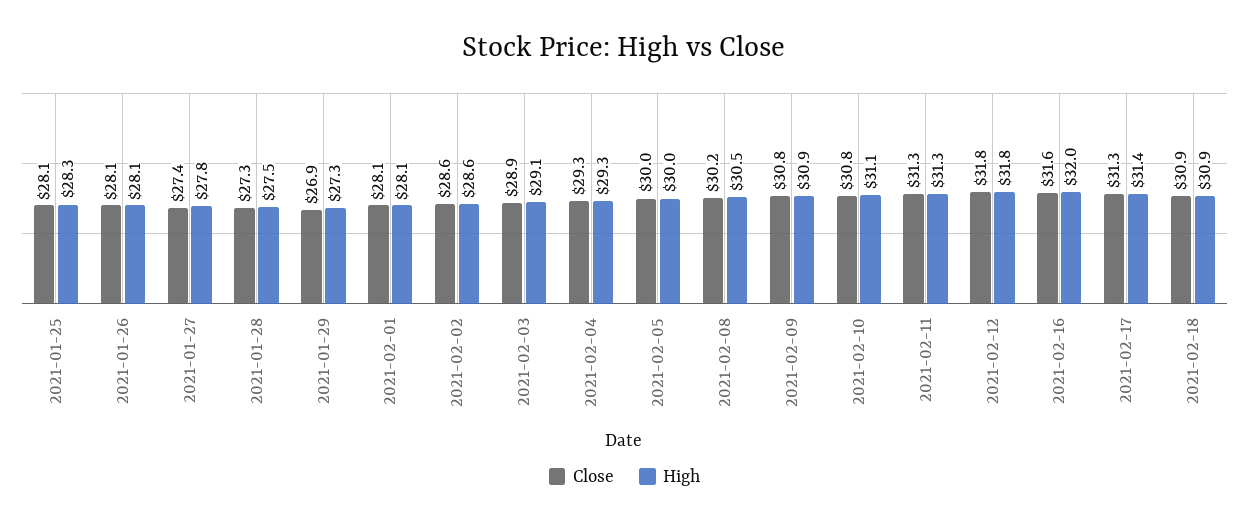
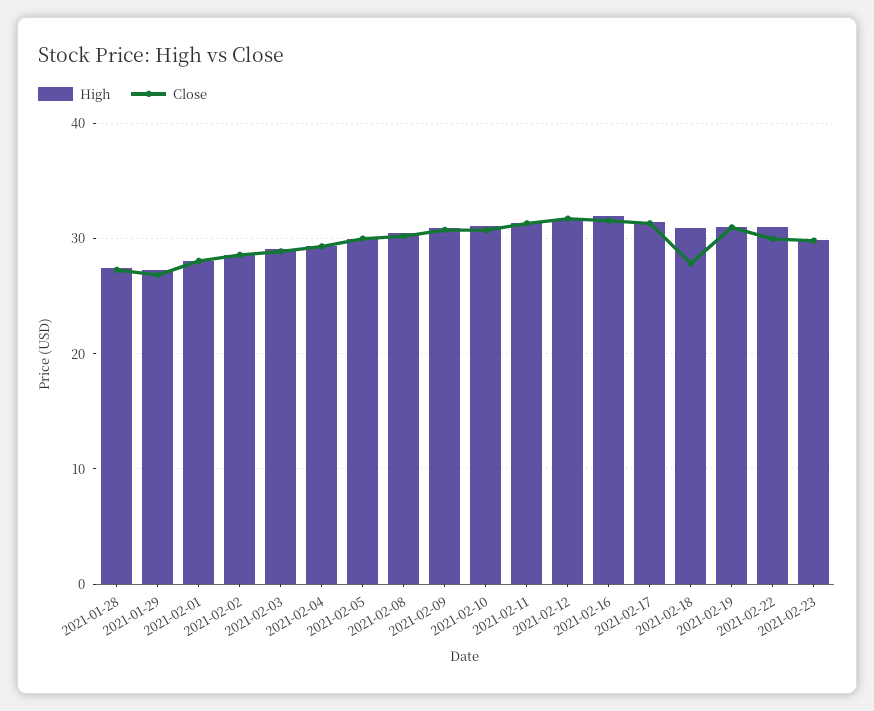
Close, 2021-01-25: 28.1 -> none
High, 2021-01-25: 28.3 -> none
Close, 2021-01-26: 28.1 -> none
High, 2021-01-26: 28.1 -> none
Close, 2021-01-27: 27.4 -> none
High, 2021-01-27: 27.8 -> none
Close, 2021-02-18: 30.9 -> 28
High, 2021-02-19: none -> 31
Close, 2021-02-19: none -> 31
High, 2021-02-22: none -> 31
Close, 2021-02-22: none -> 30
High, 2021-02-23: none -> 30
Close, 2021-02-23: none -> 30

